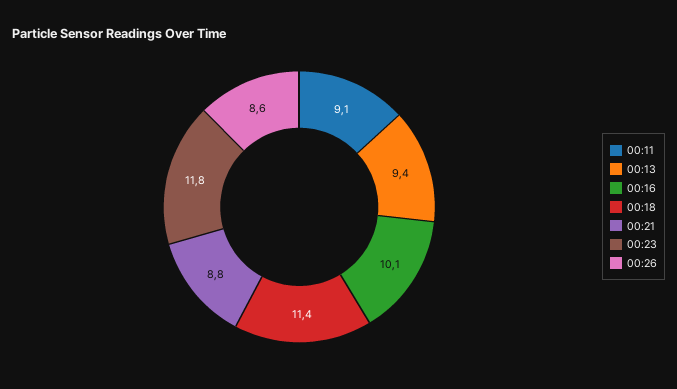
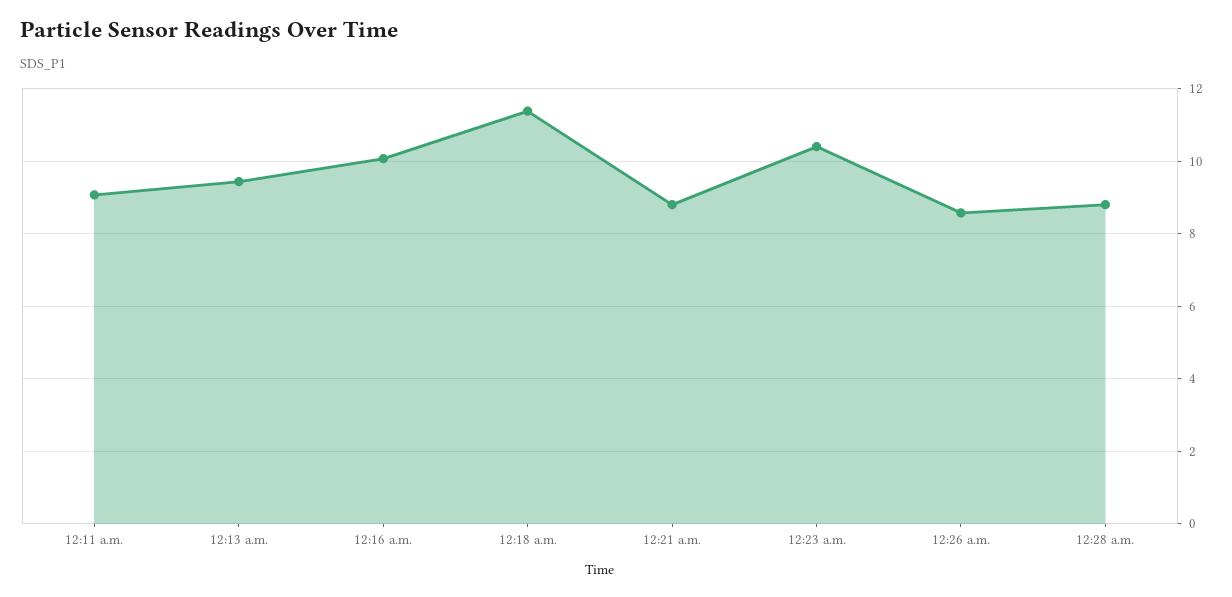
00:23: 11.8 -> 10.4
12:28 a.m.: none -> 8.8

